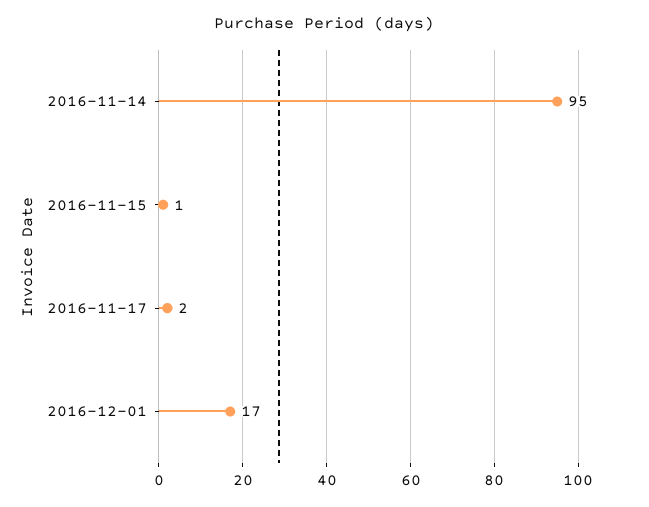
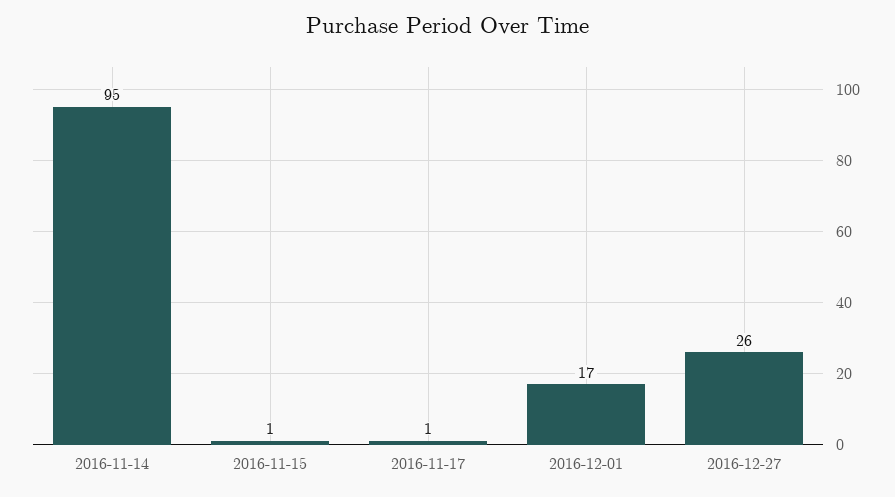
2016-11-17: 2 -> 1
2016-12-27: none -> 26

